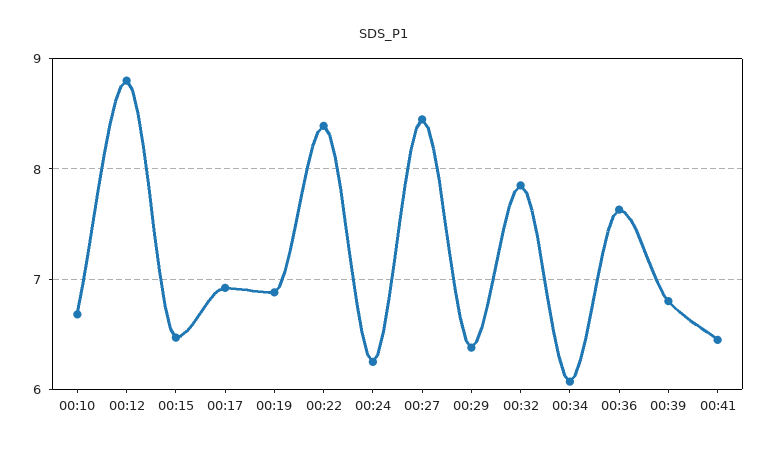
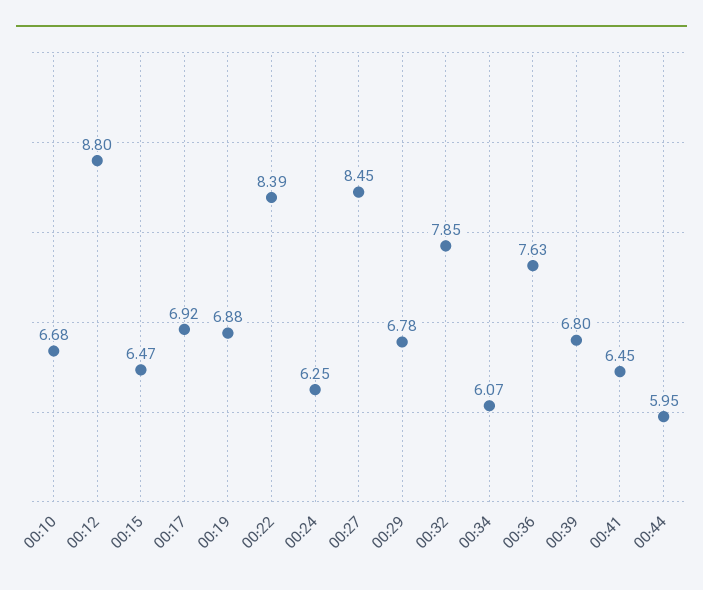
00:29: 6.4 -> 6.78
00:44: none -> 5.95

